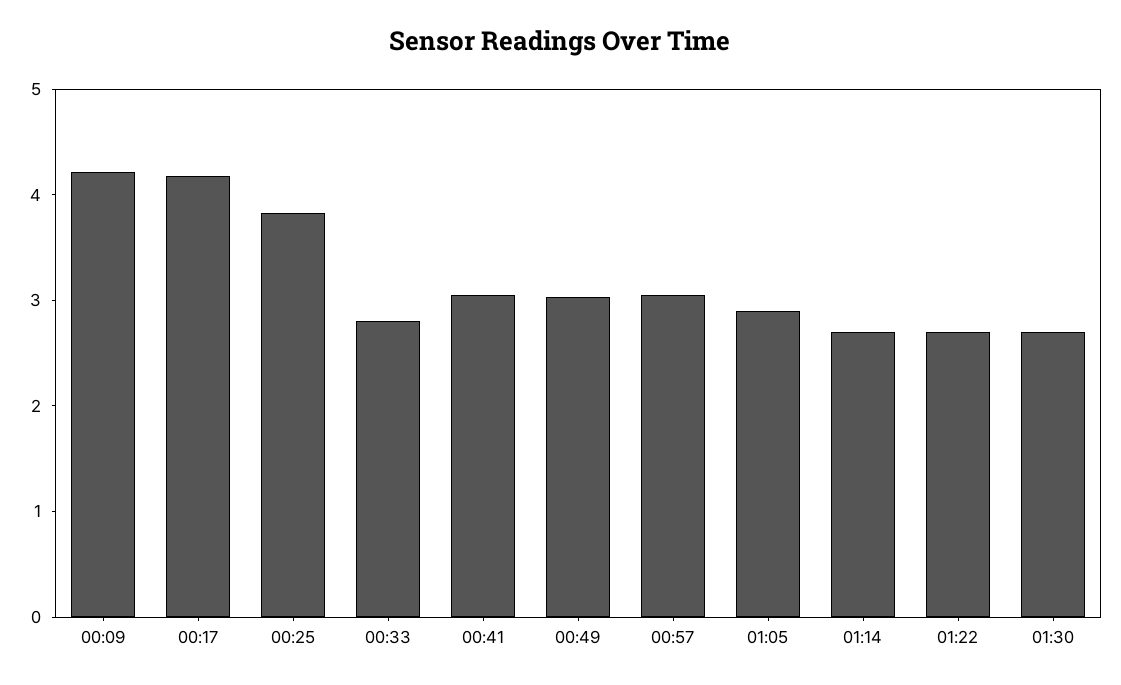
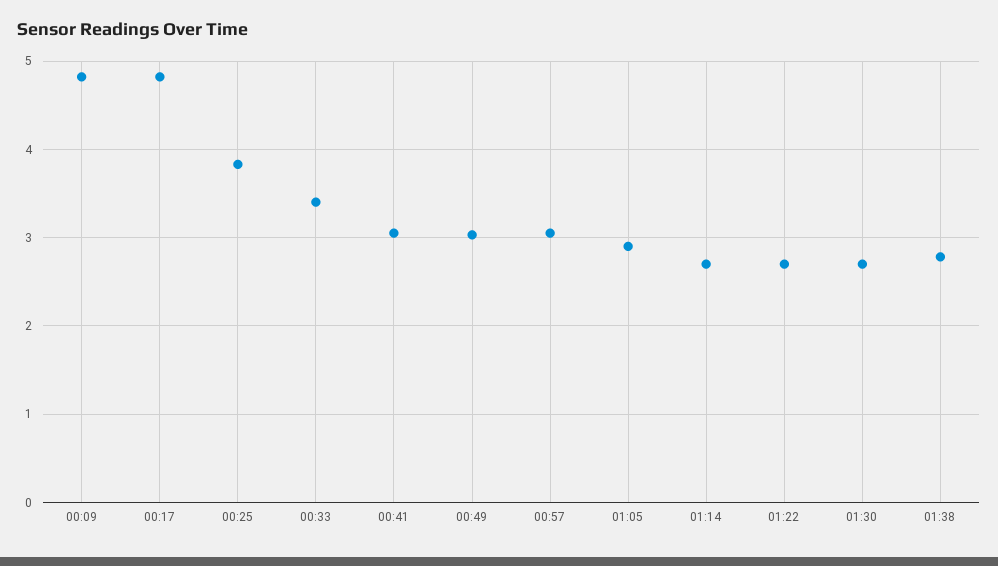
00:09: 4.2 -> 4.8
00:17: 4.2 -> 4.8
00:33: 2.8 -> 3.4
01:38: none -> 2.8

